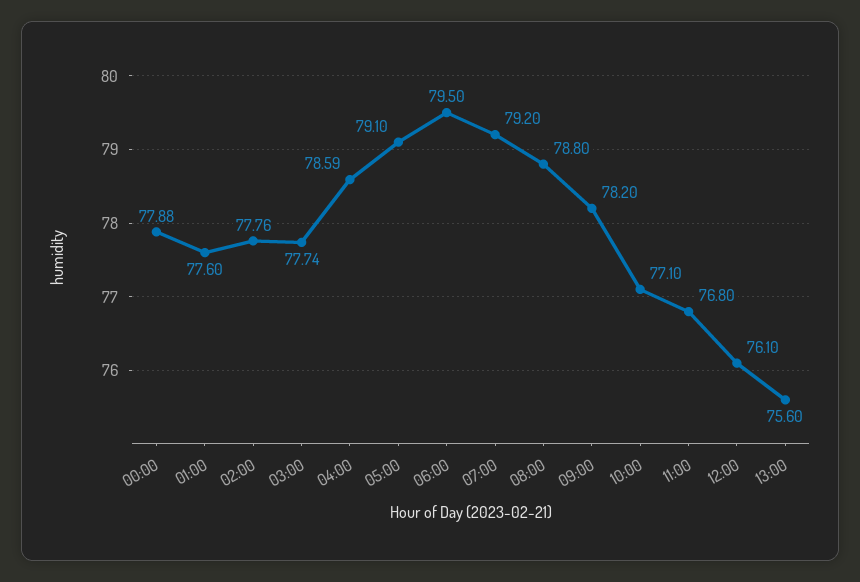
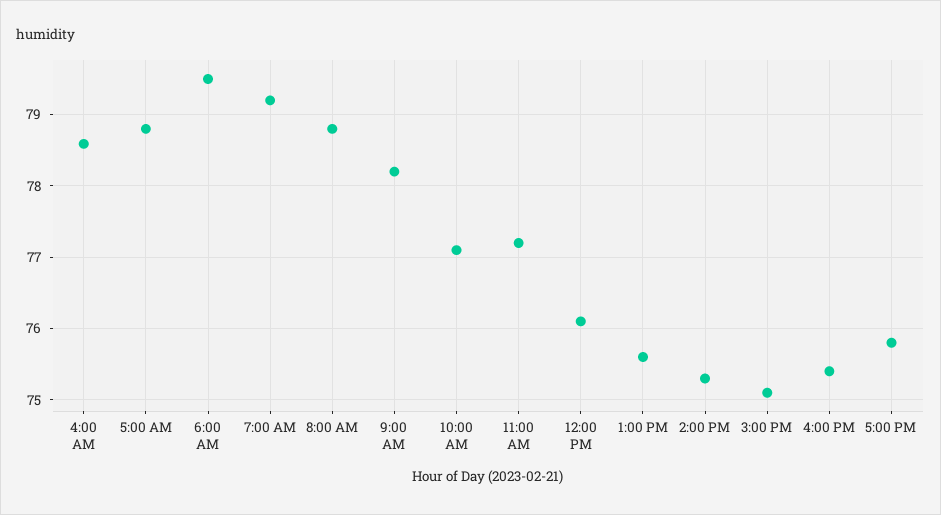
00:00: 77.88 -> none
01:00: 77.6 -> none
02:00: 77.76 -> none
03:00: 77.74 -> none
05:00: 79.1 -> 78.8
11:00: 76.8 -> 77.2
2:00 PM: none -> 75.3
3:00 PM: none -> 75.1
4:00 PM: none -> 75.4
5:00 PM: none -> 75.8

